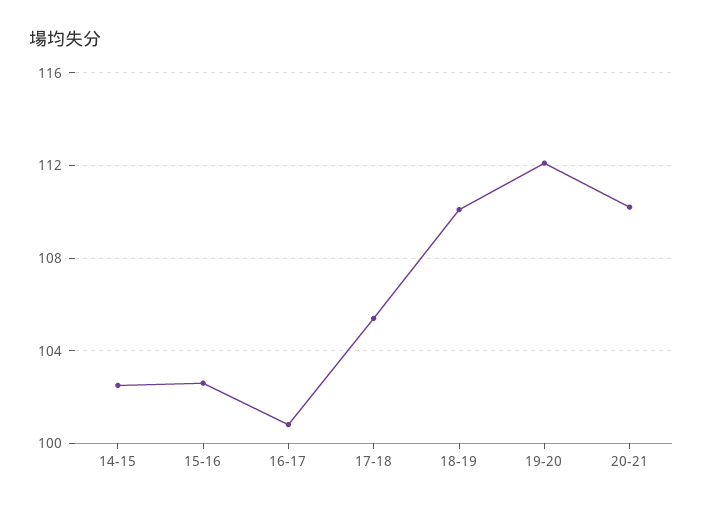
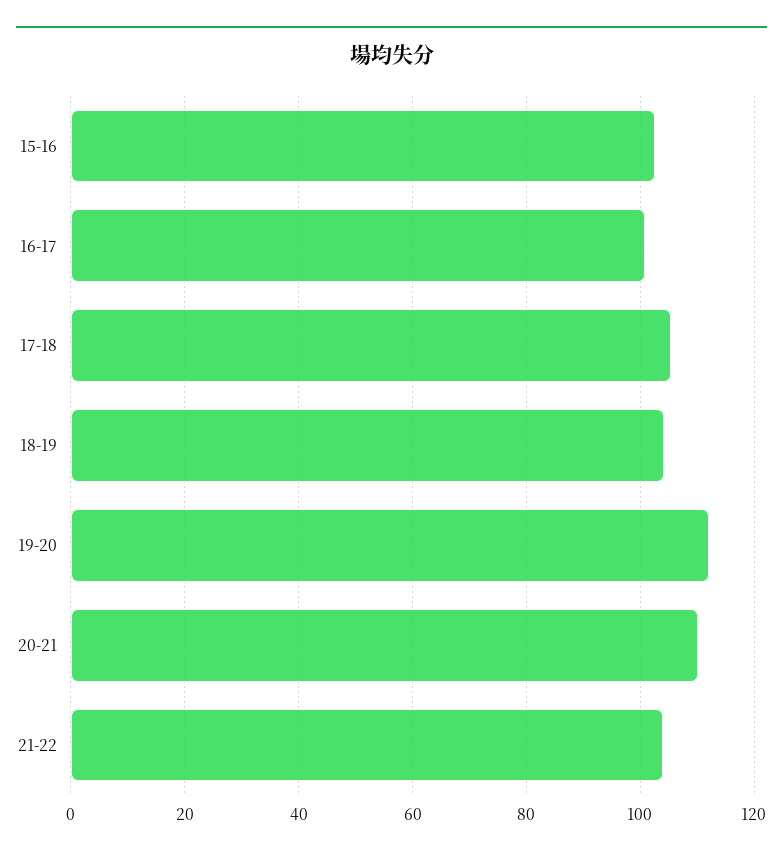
14-15: 102.5 -> none
18-19: 110 -> 104
21-22: none -> 104

